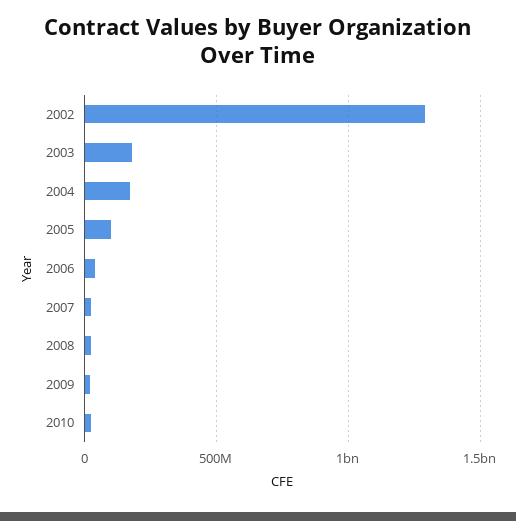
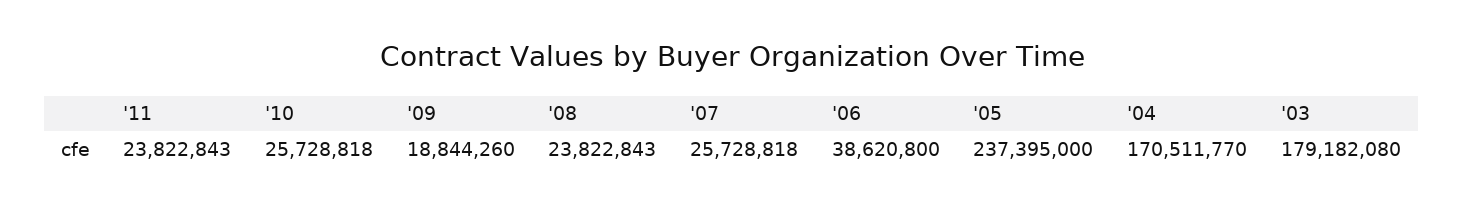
2002: 1300000000 -> none
2005: 100000000 -> 237395000
'11: none -> 23822843

